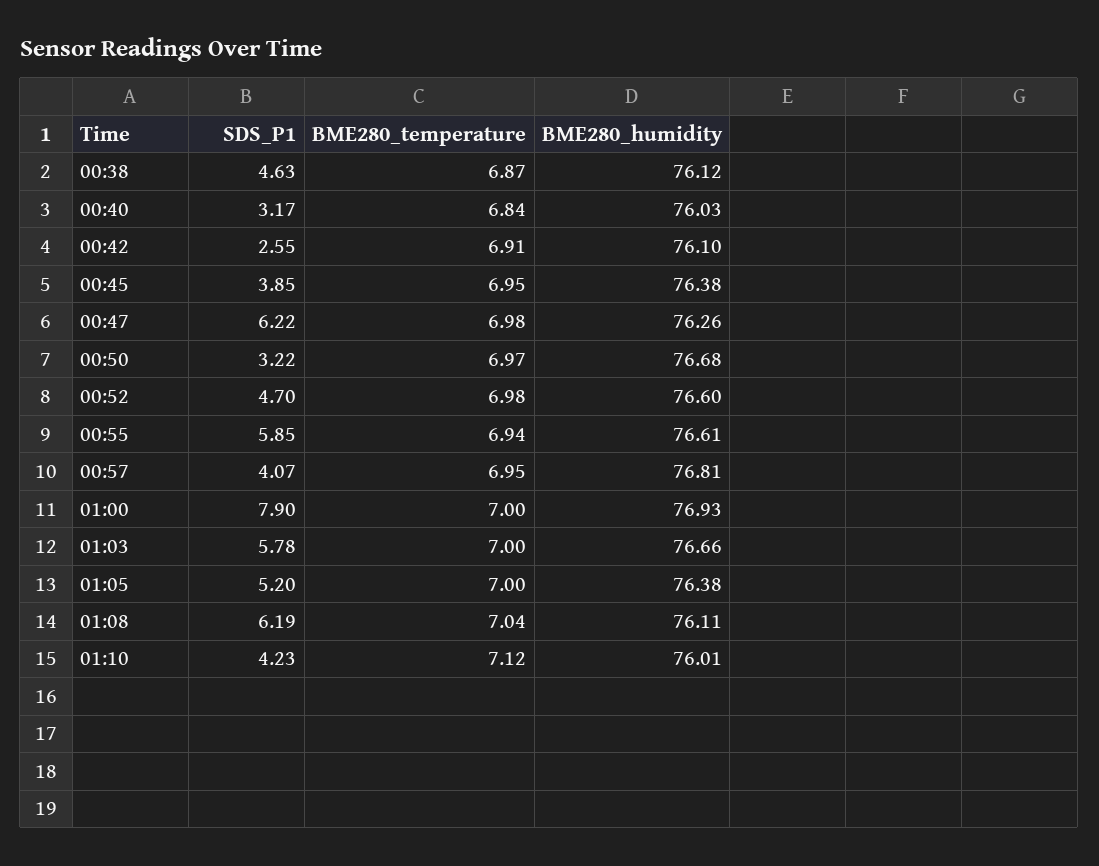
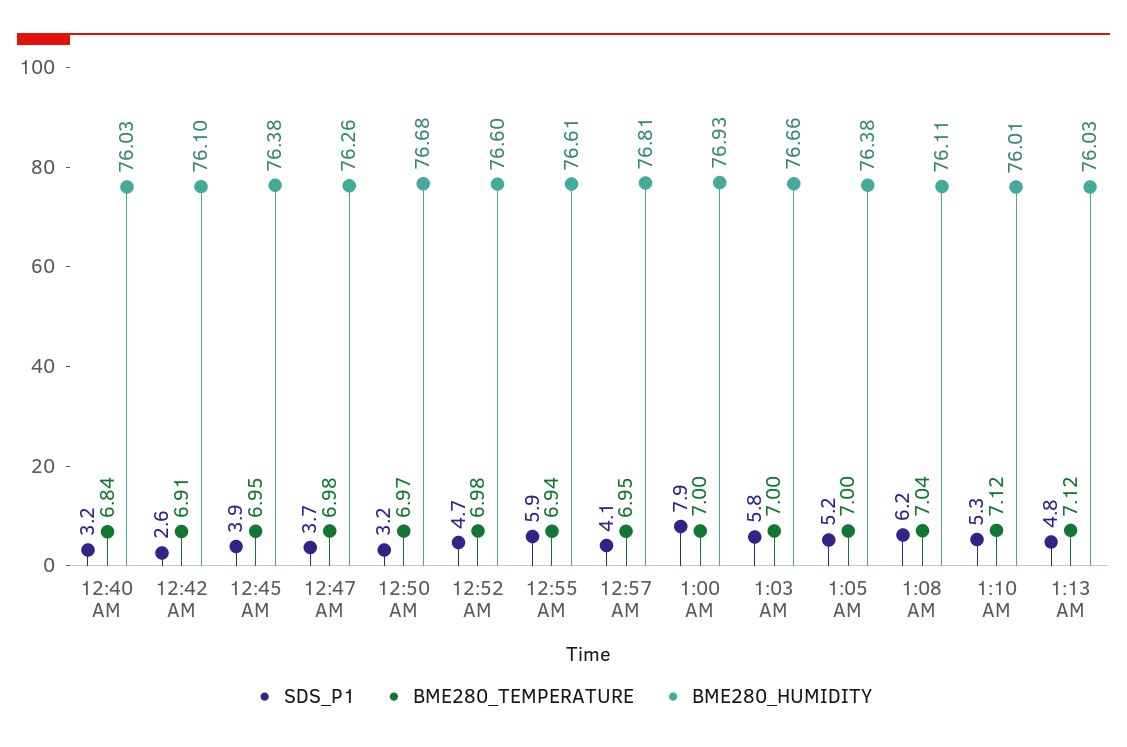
SDS_P1, 00:38: 4.63 -> none
BME280_temperature, 00:38: 6.87 -> none
BME280_humidity, 00:38: 76.12 -> none
SDS_P1, 00:47: 6.22 -> 3.7
SDS_P1, 01:10: 4.23 -> 5.3
SDS_P1, 1:13 AM: none -> 4.8
BME280_temperature, 1:13 AM: none -> 7.12
BME280_humidity, 1:13 AM: none -> 76.03

